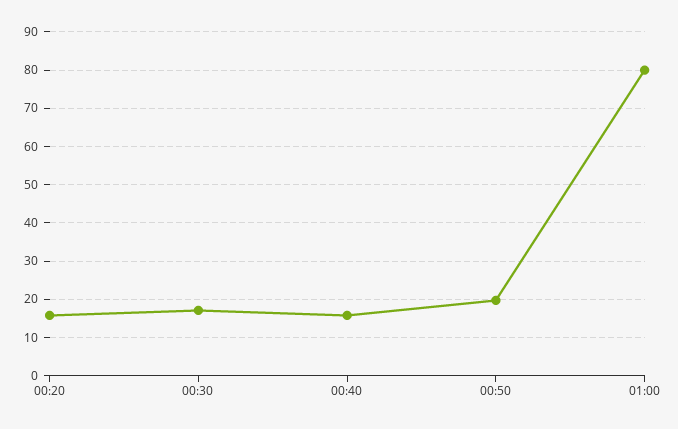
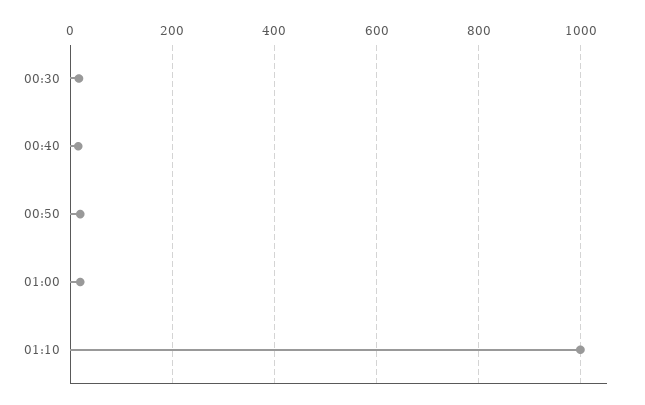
00:20: 16 -> none
01:00: 80 -> 20
01:10: none -> 1000

